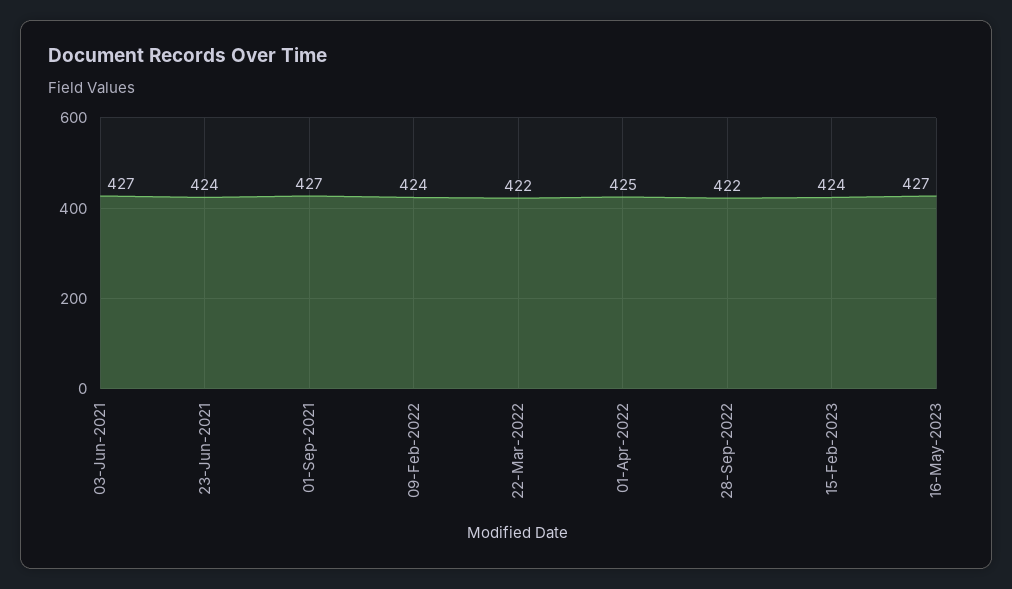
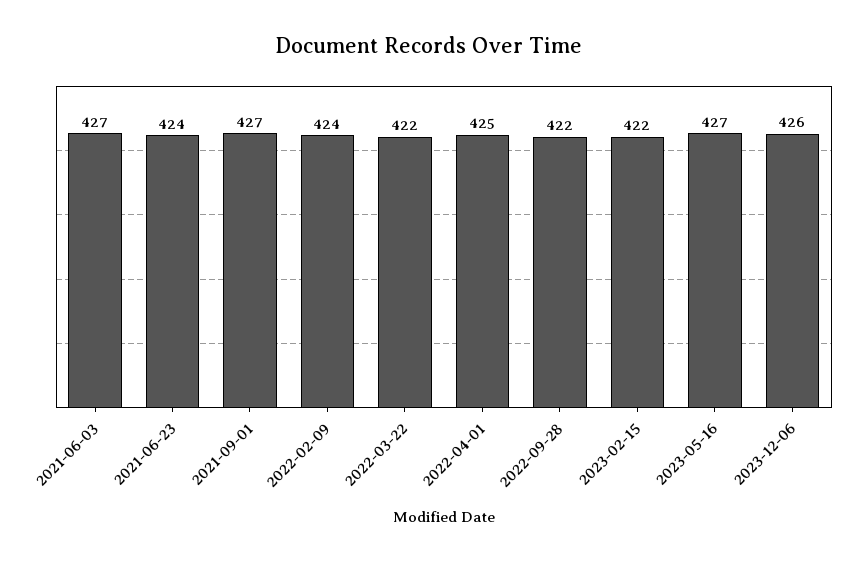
15-Feb-2023: 424 -> 422
2023-12-06: none -> 426

